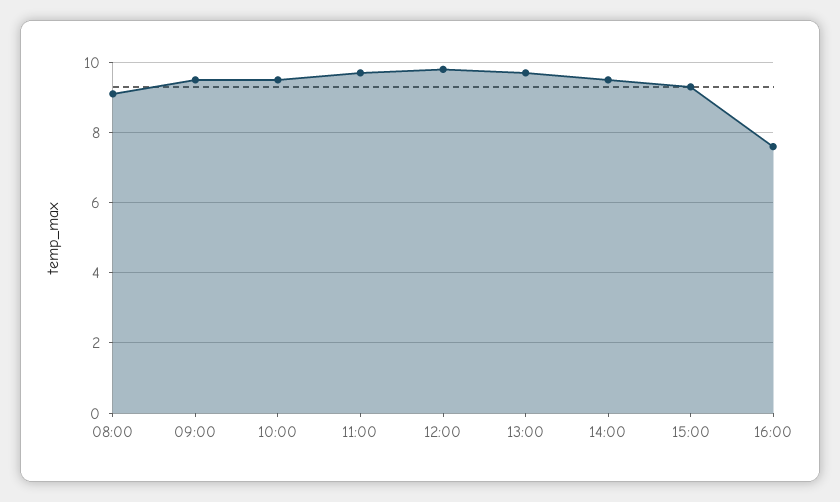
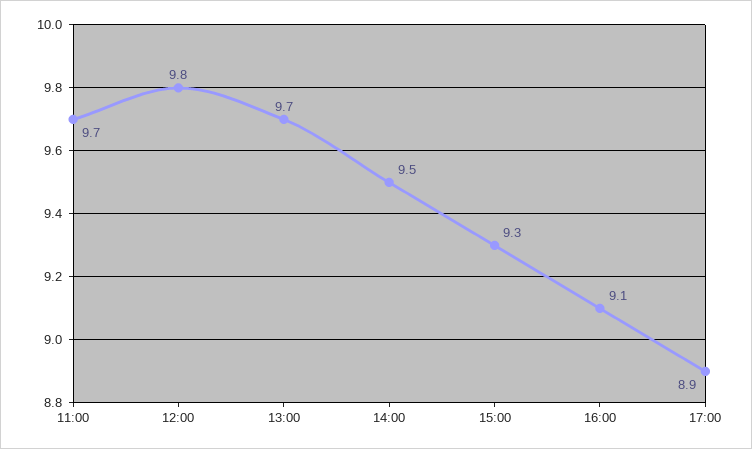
08:00: 9 -> none
09:00: 9.5 -> none
10:00: 9.5 -> none
16:00: 7.5 -> 9.1
17:00: none -> 8.9

